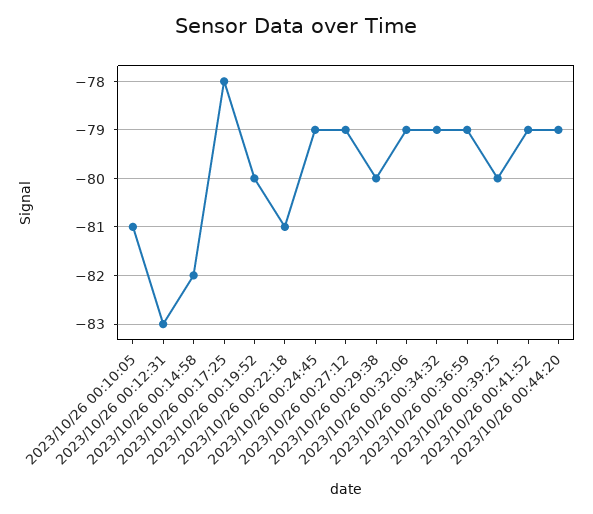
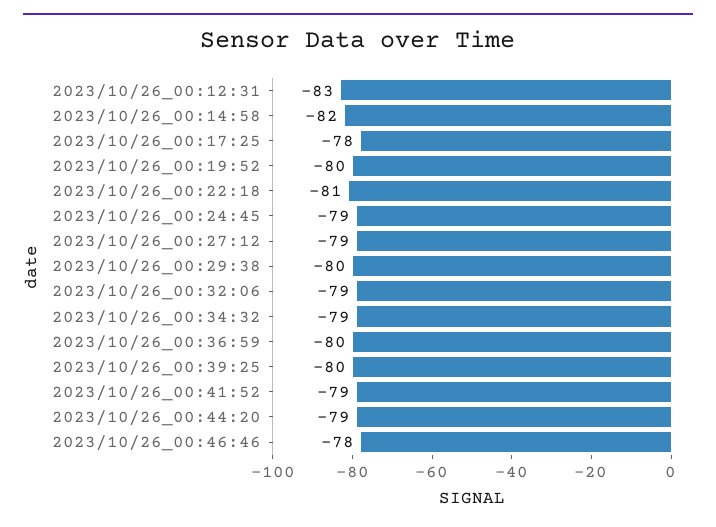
2023/10/26 00:10:05: -81 -> none
2023/10/26 00:36:59: -79 -> -80
2023/10/26_00:46:46: none -> -78

